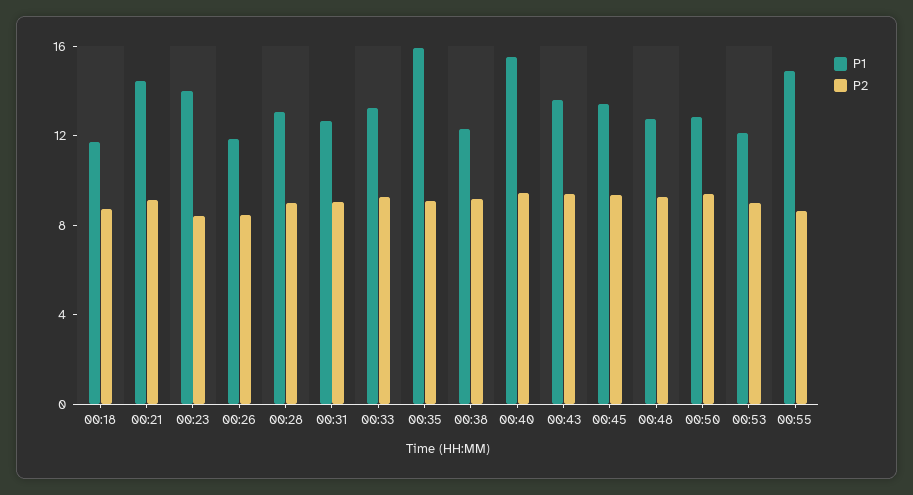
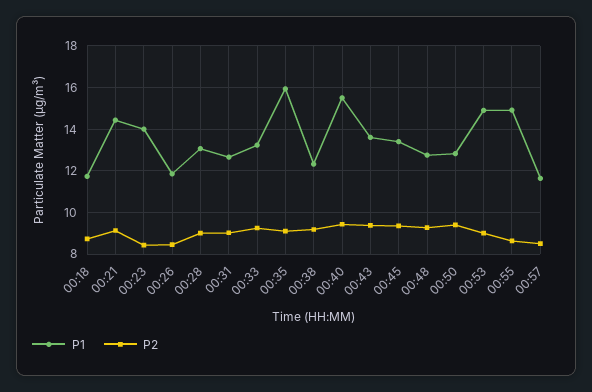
P1, 00:53: 12 -> 15
P1, 00:57: none -> 11.5
P2, 00:57: none -> 8.5

